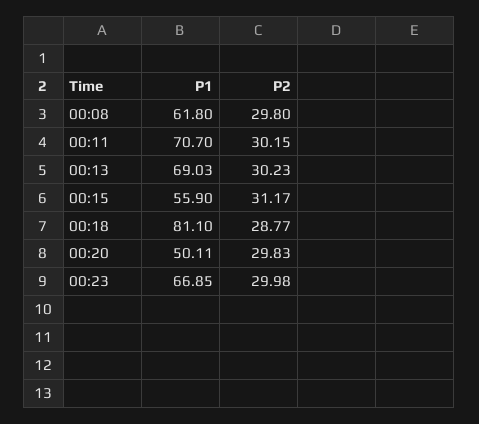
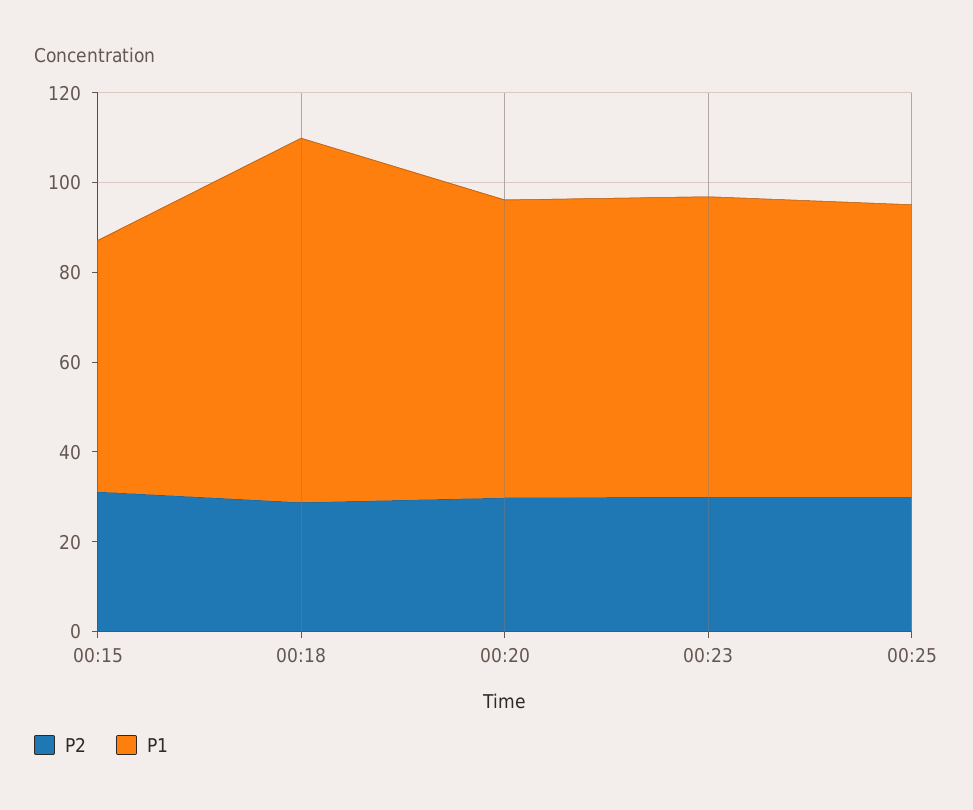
P1, 00:08: 61.8 -> none
P2, 00:08: 29.8 -> none
P1, 00:11: 70.7 -> none
P2, 00:11: 30.15 -> none
P1, 00:13: 69.03 -> none
P2, 00:13: 30.23 -> none
P1, 00:20: 50.11 -> 65
P2, 00:25: none -> 30
P1, 00:25: none -> 65

